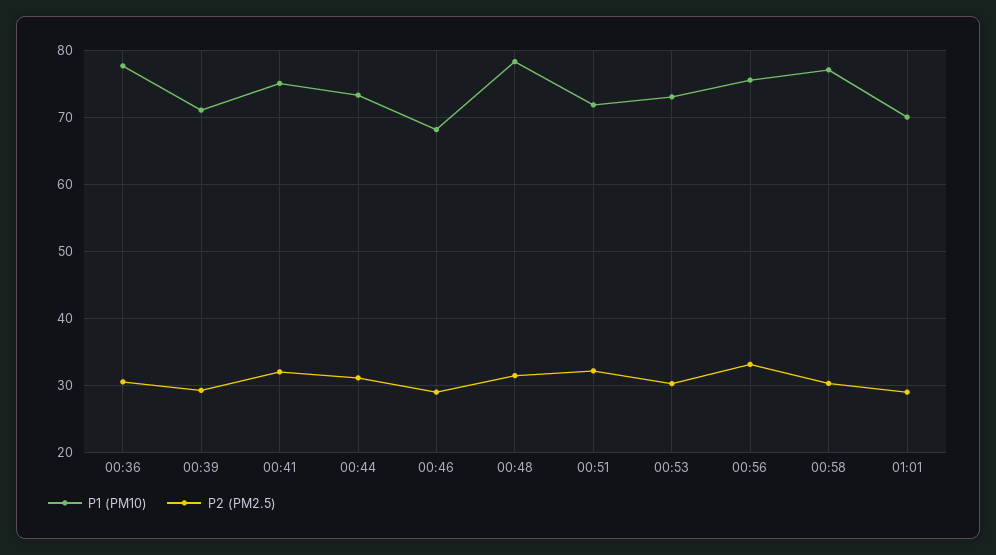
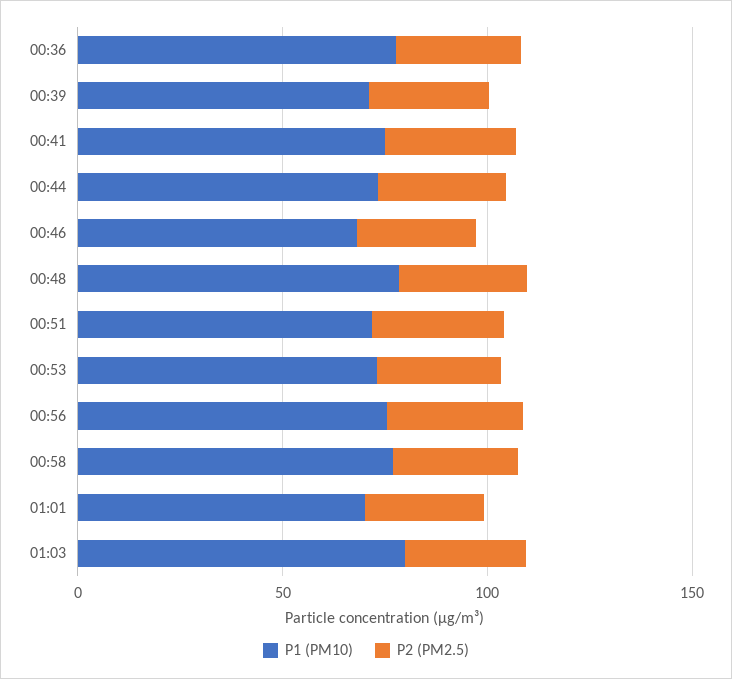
P1 (PM10), 01:03: none -> 80
P2 (PM2.5), 01:03: none -> 30

